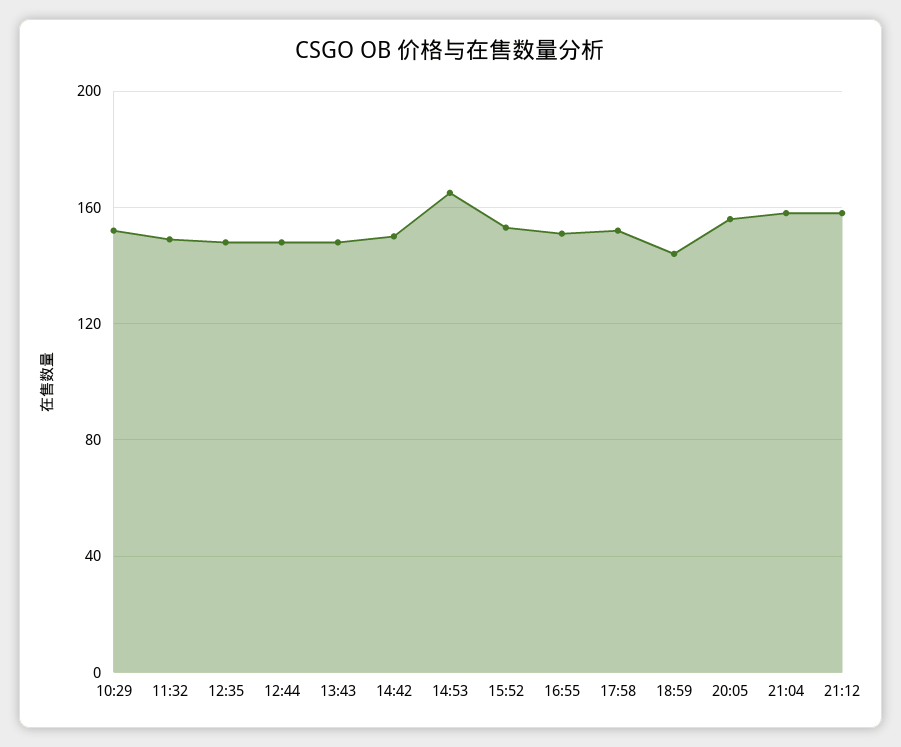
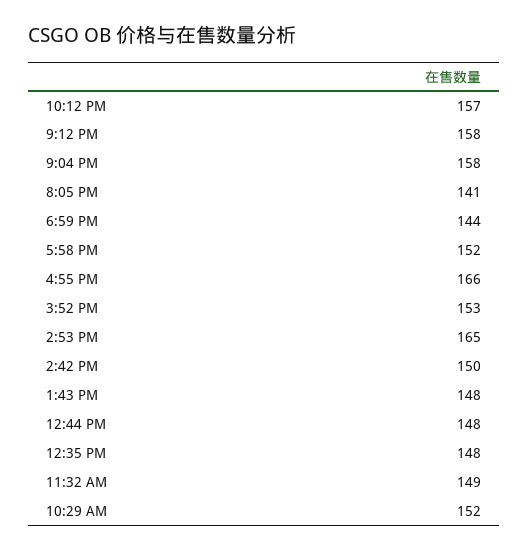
16:55: 150 -> 166
20:05: 155 -> 141
10:12 PM: none -> 157

